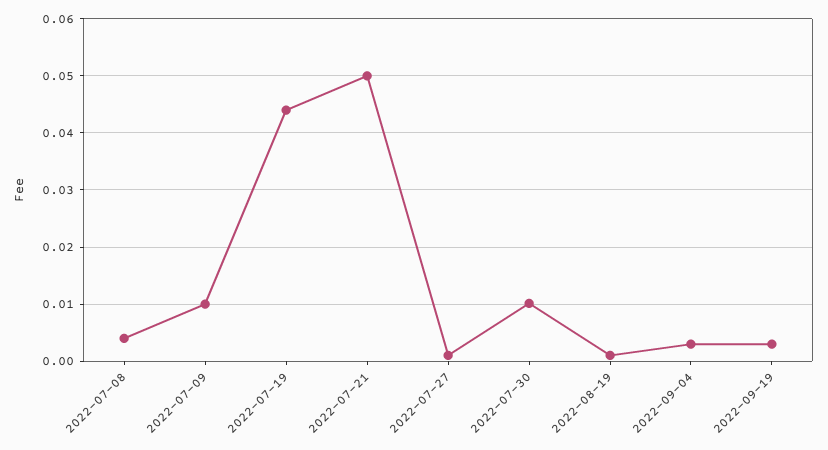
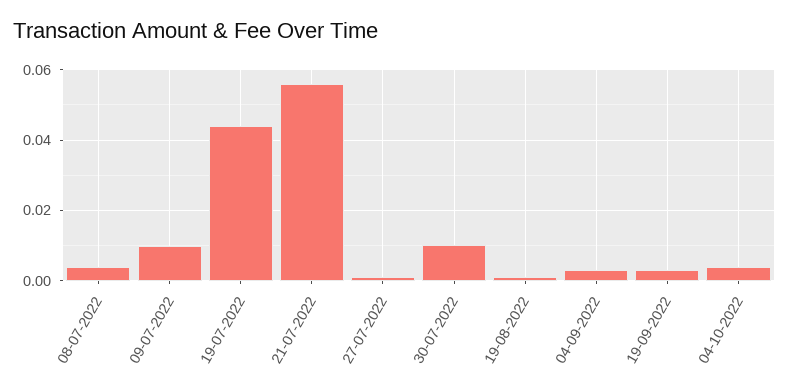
2022-07-21: 0.05 -> 0.056
04-10-2022: none -> 0.004

